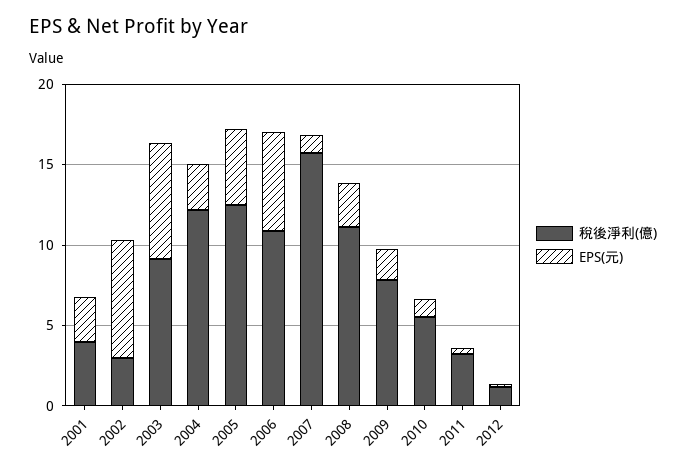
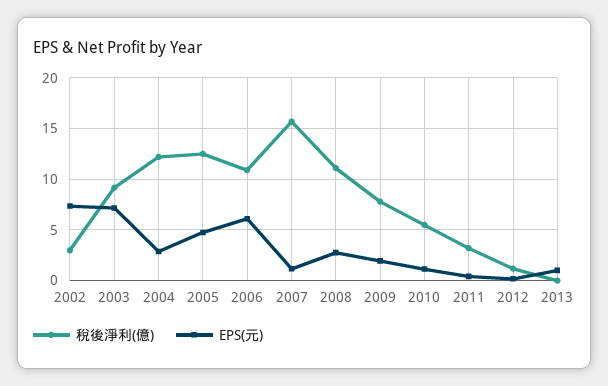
稅後淨利(億), 2001: 4 -> none
EPS(元), 2001: 3 -> none
稅後淨利(億), 2013: none -> 0
EPS(元), 2013: none -> 1

